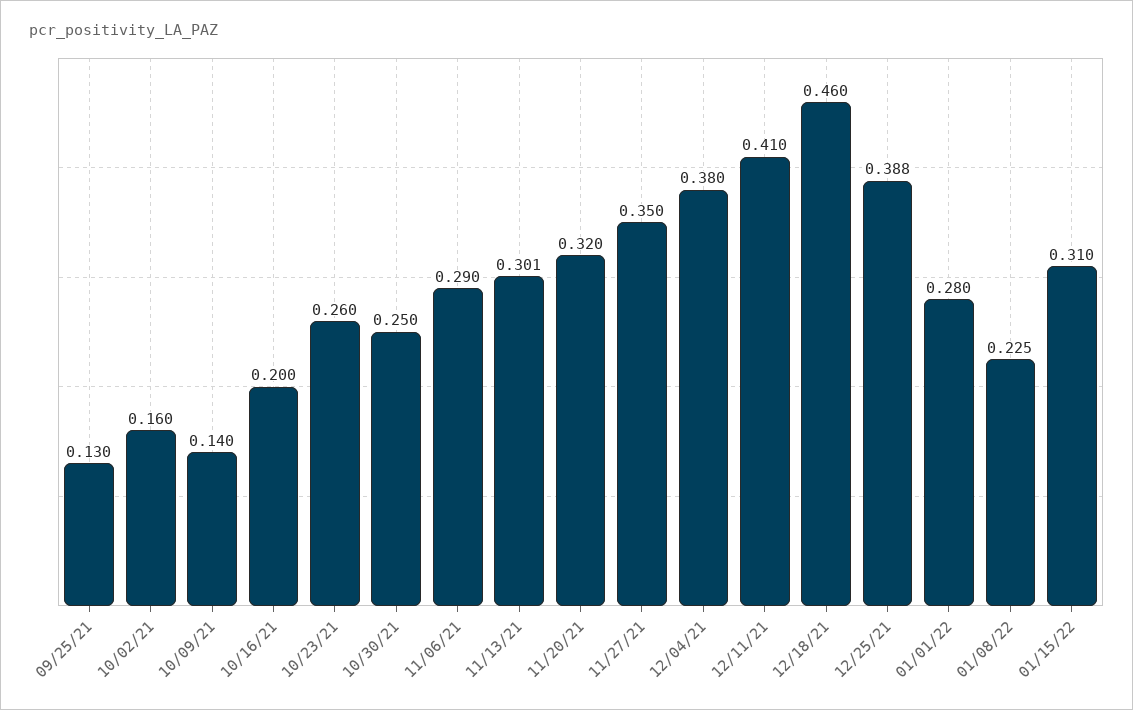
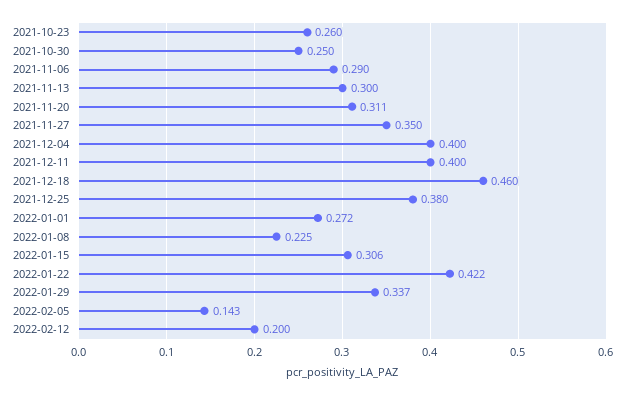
09/25/21: 0.13 -> none
10/02/21: 0.16 -> none
10/09/21: 0.14 -> none
10/16/21: 0.2 -> none
11/13/21: 0.301 -> 0.3
11/20/21: 0.32 -> 0.311
12/04/21: 0.38 -> 0.4
12/11/21: 0.41 -> 0.4
12/25/21: 0.388 -> 0.38
01/01/22: 0.28 -> 0.272
01/15/22: 0.31 -> 0.306
2022-01-22: none -> 0.422
2022-01-29: none -> 0.337
2022-02-05: none -> 0.143
2022-02-12: none -> 0.2

